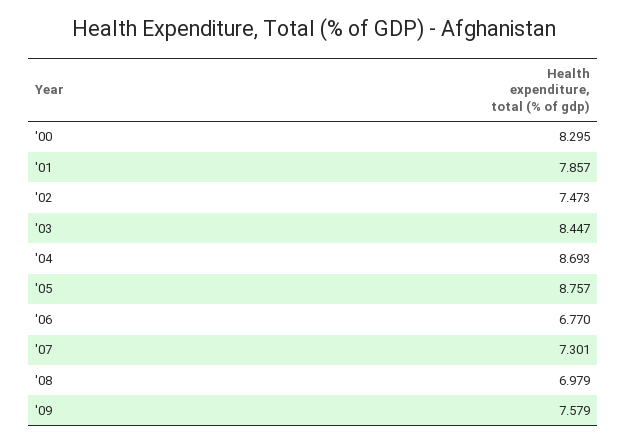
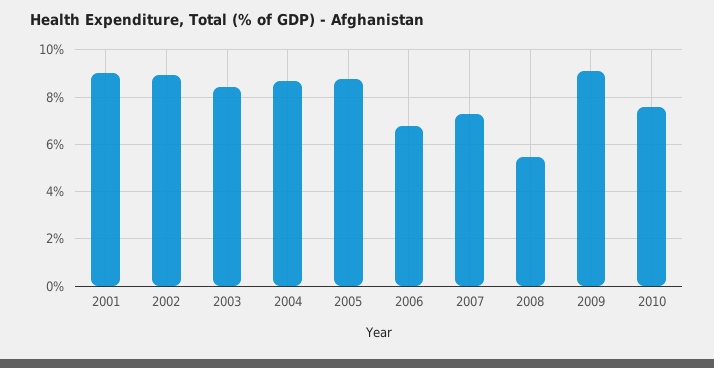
'00: 8.295 -> none
'01: 7.857 -> 9
'02: 7.473 -> 9
'08: 6.979 -> 5.5
'09: 7.579 -> 9
2010: none -> 7.5

